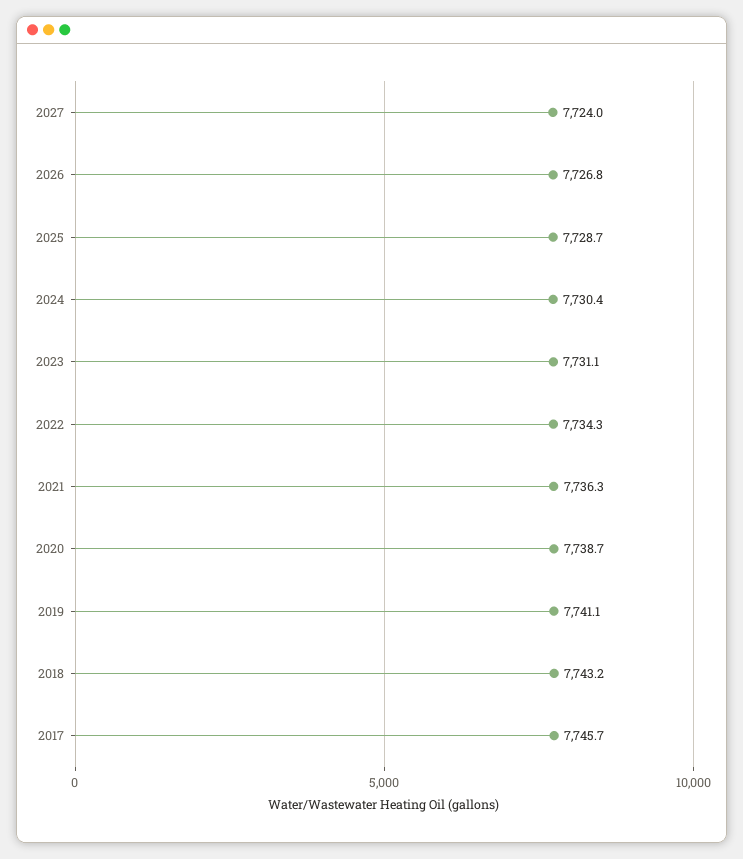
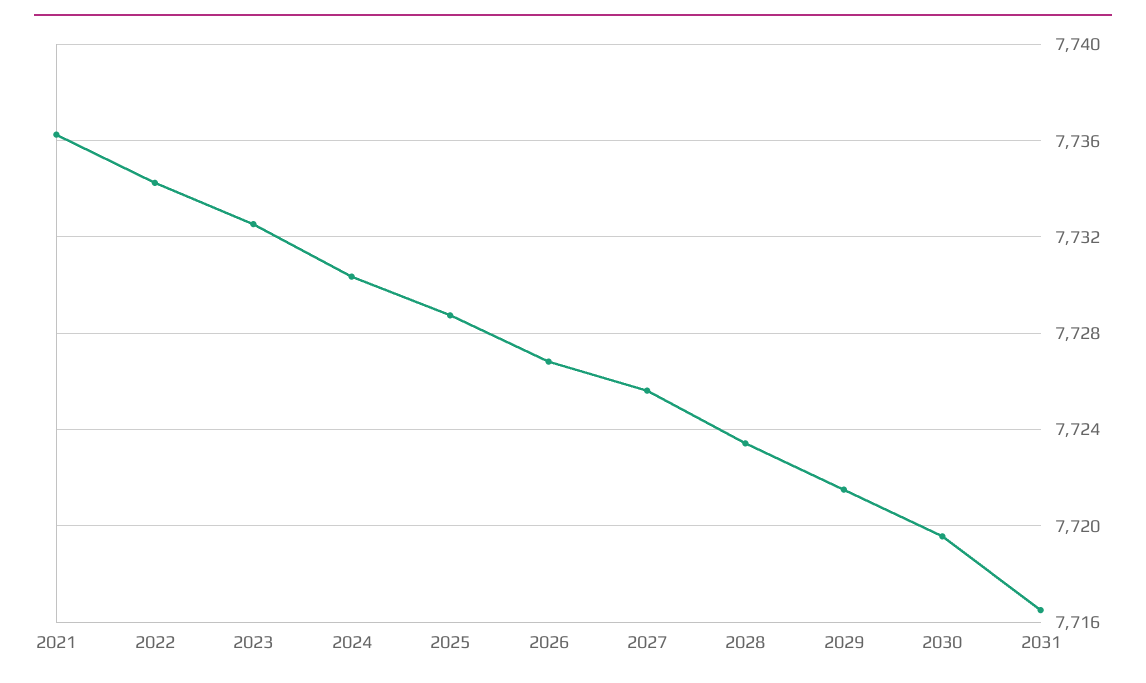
2027: 7724 -> 7725.5
2023: 7731.1 -> 7732.5
2020: 7738.7 -> none
2019: 7741.1 -> none
2018: 7743.2 -> none
2017: 7745.7 -> none
2028: none -> 7723.5
2029: none -> 7721.5
2030: none -> 7719.5
2031: none -> 7716.5

